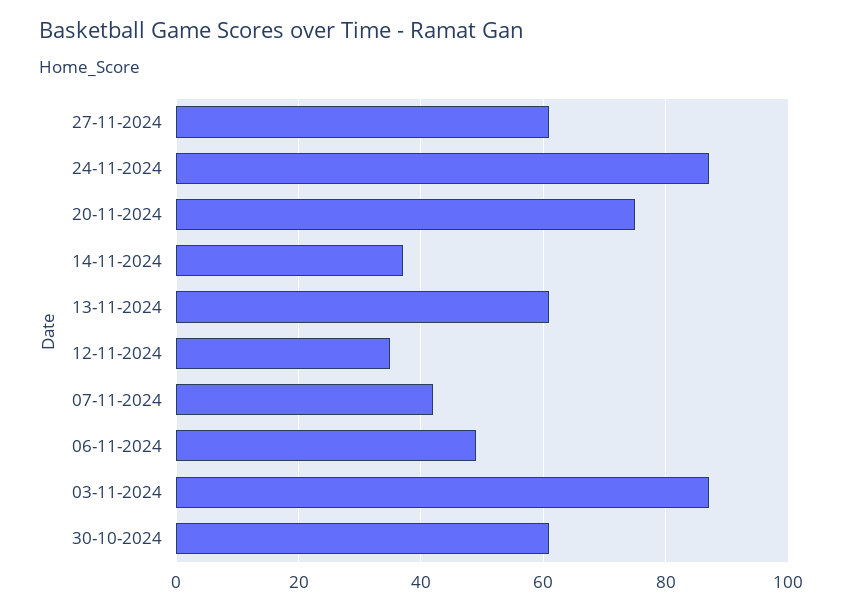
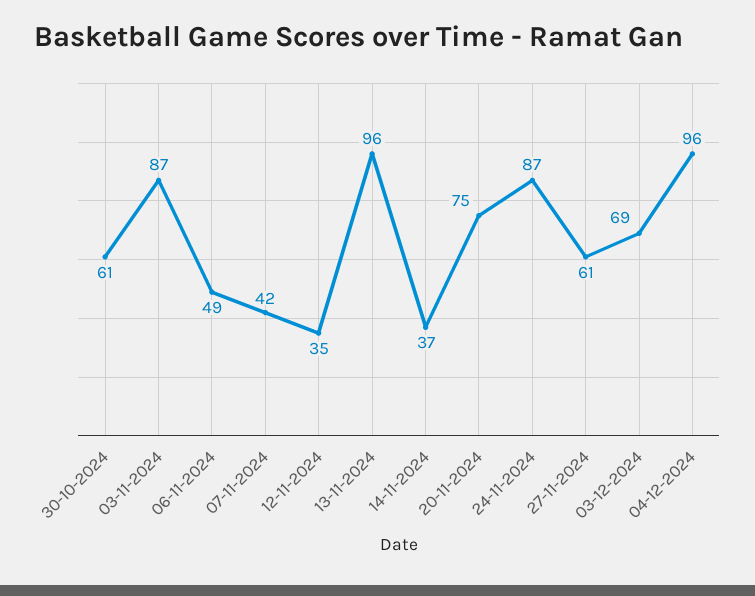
13-11-2024: 60 -> 96
03-12-2024: none -> 69
04-12-2024: none -> 96

